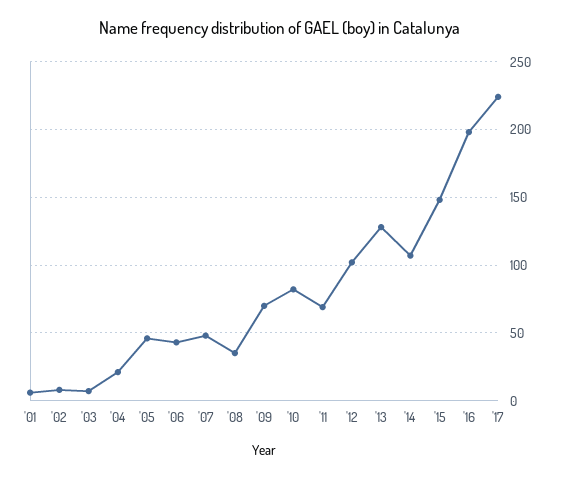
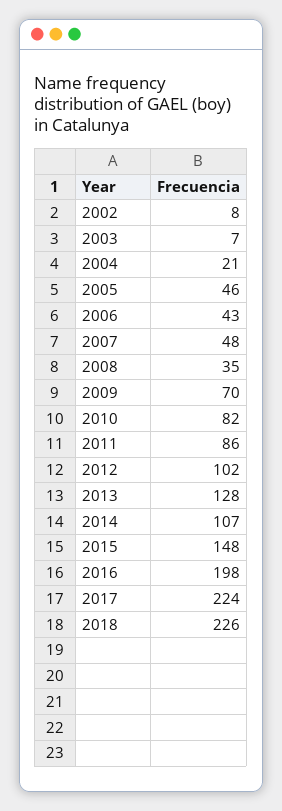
'01: 5 -> none
'11: 70 -> 86
2018: none -> 226

